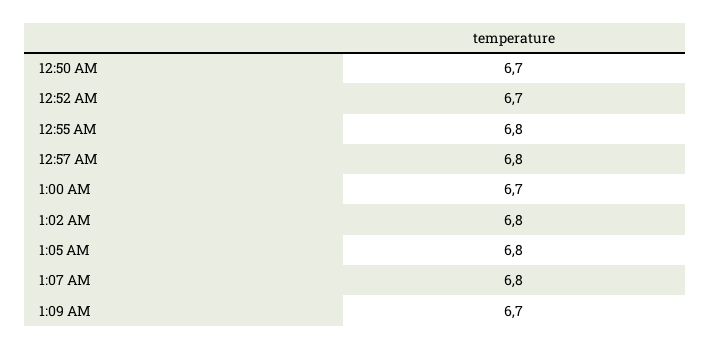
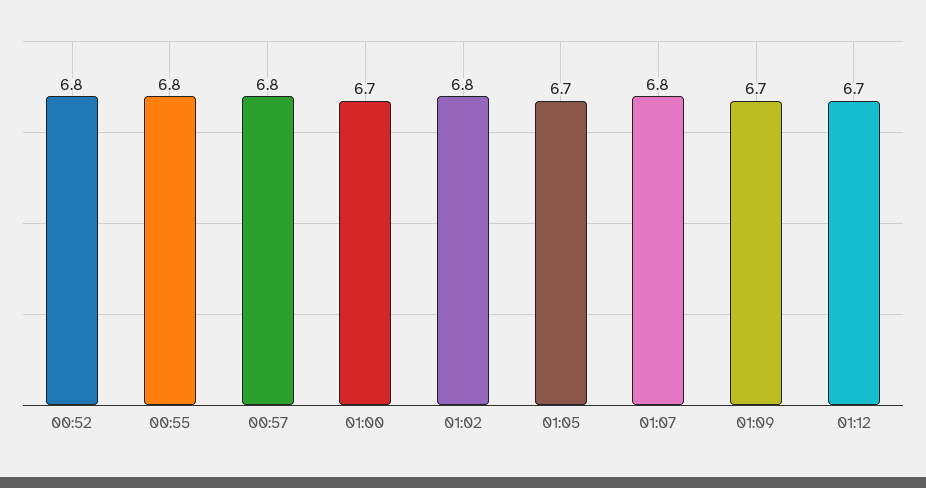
12:50 AM: 6.7 -> none
12:52 AM: 6.7 -> 6.8
1:05 AM: 6.8 -> 6.7
01:12: none -> 6.7

